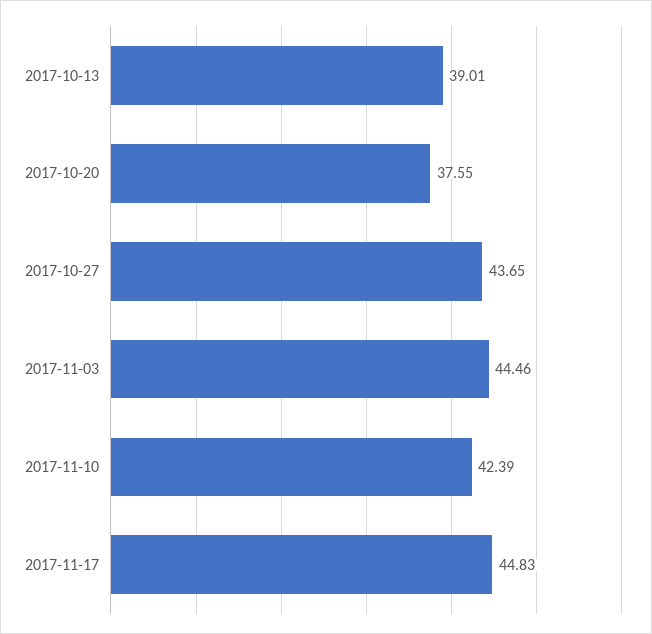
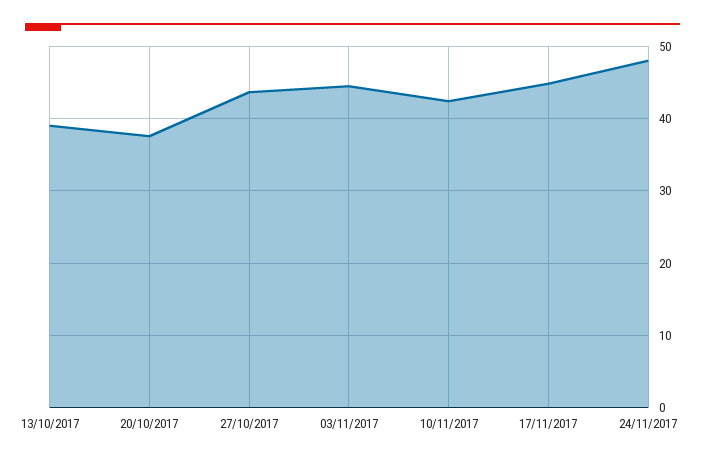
24/11/2017: none -> 48

